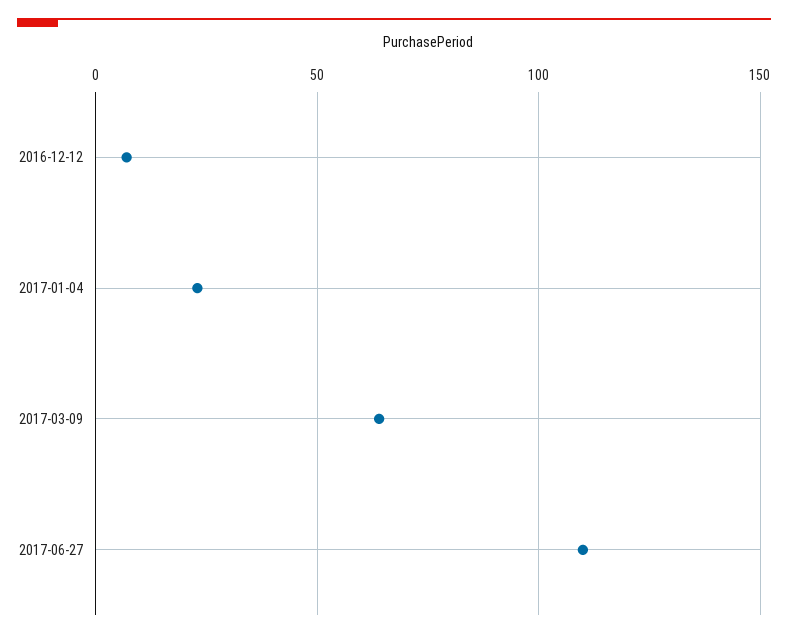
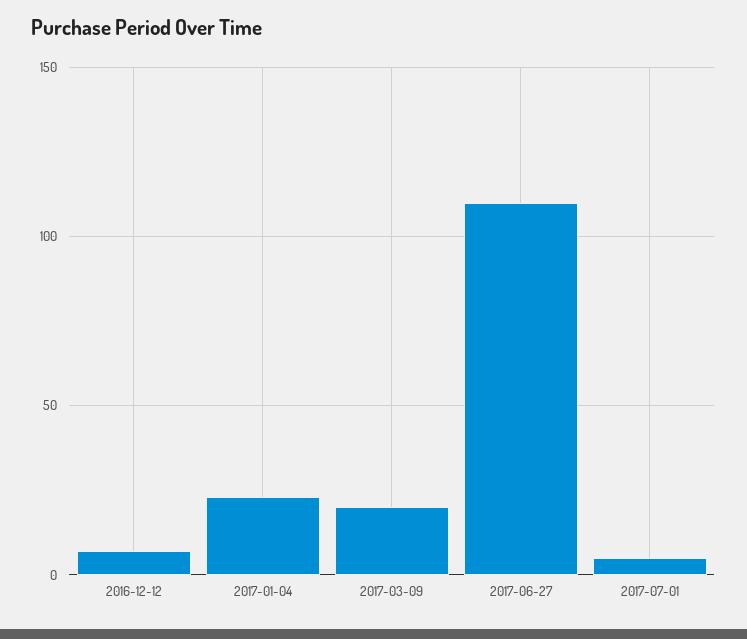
2017-03-09: 65 -> 20
2017-07-01: none -> 5

